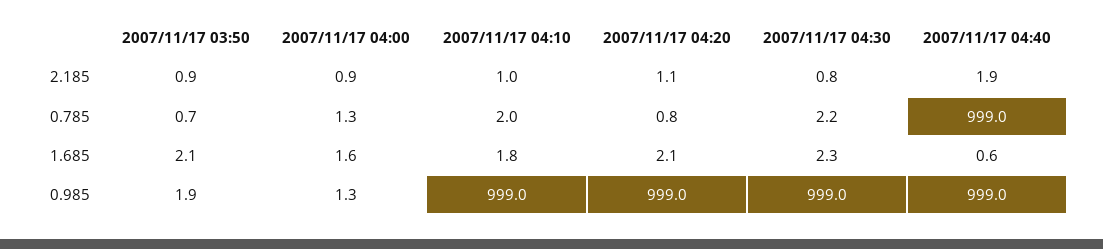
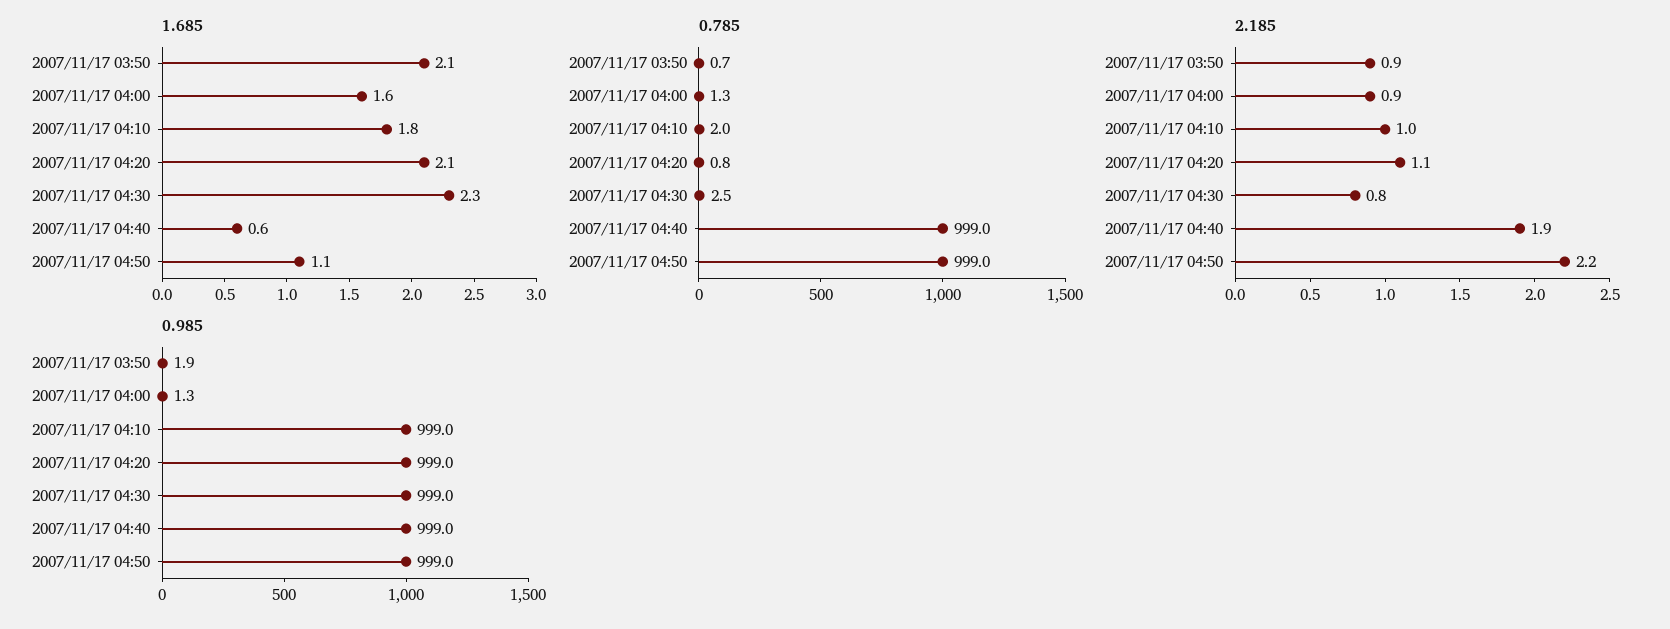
0.785, 2007/11/17 04:30: 2.2 -> 2.5
1.685, 2007/11/17 04:50: none -> 1.1
0.785, 2007/11/17 04:50: none -> 999
2.185, 2007/11/17 04:50: none -> 2.2
0.985, 2007/11/17 04:50: none -> 999

